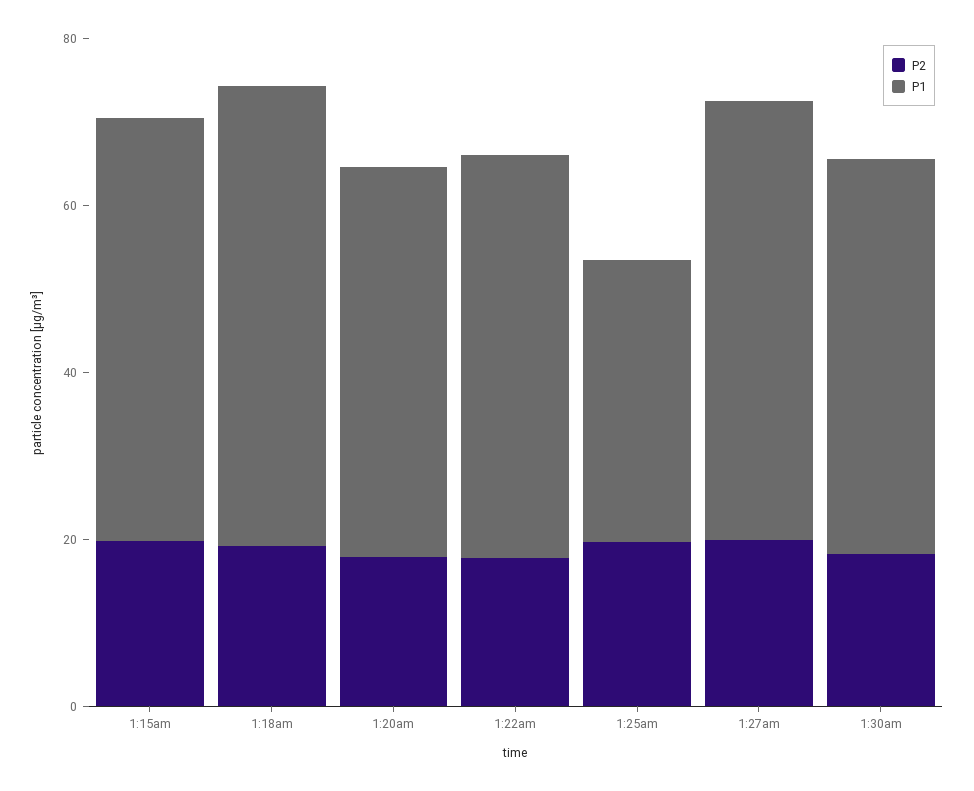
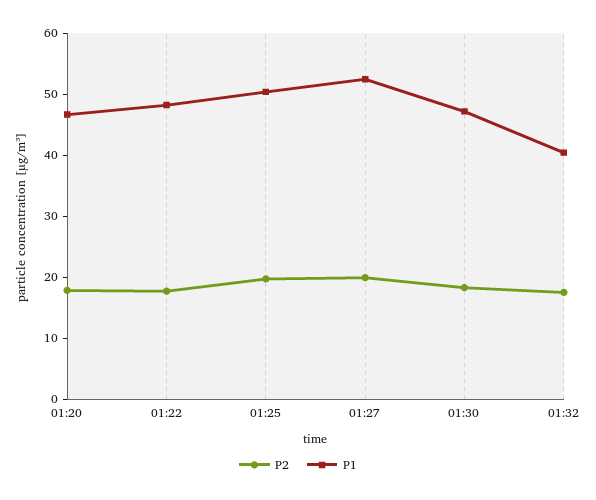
P2, 1:15am: 20 -> none
P1, 1:15am: 50 -> none
P2, 1:18am: 20 -> none
P1, 1:18am: 55 -> none
P1, 1:25am: 35 -> 50
P2, 01:32: none -> 18
P1, 01:32: none -> 40

